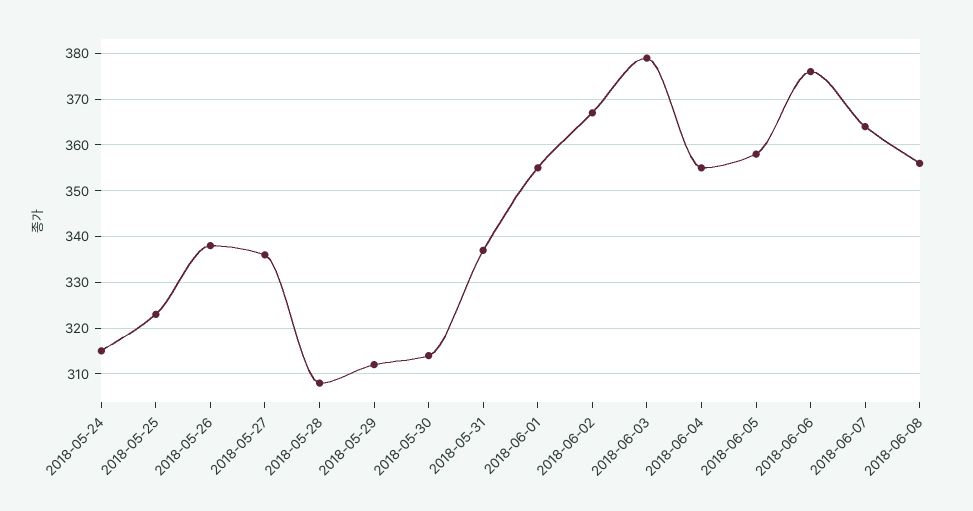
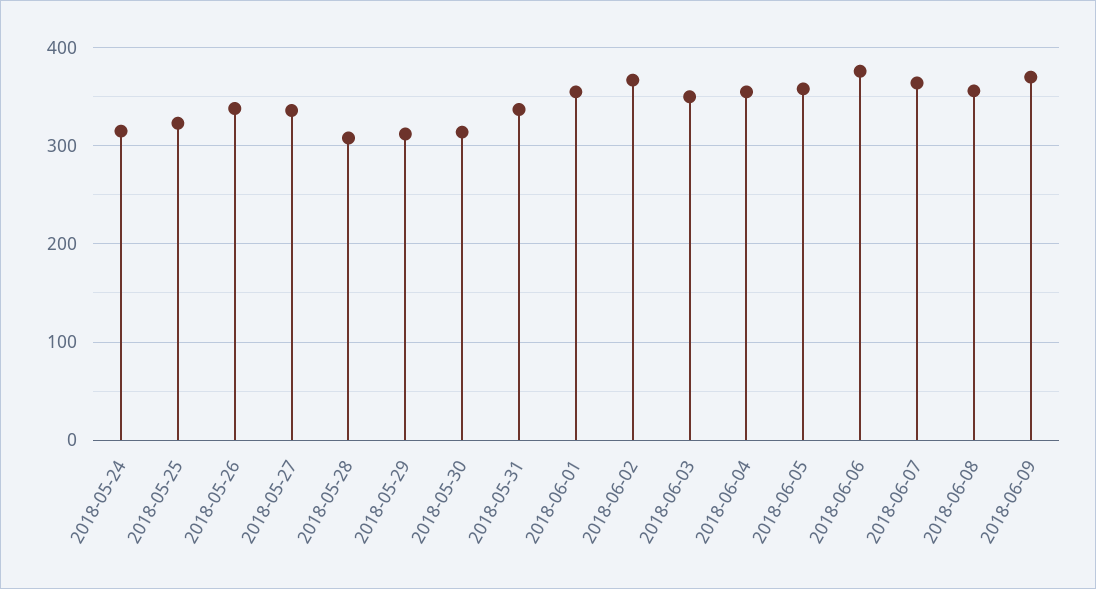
2018-06-03: 380 -> 350
2018-06-09: none -> 370

